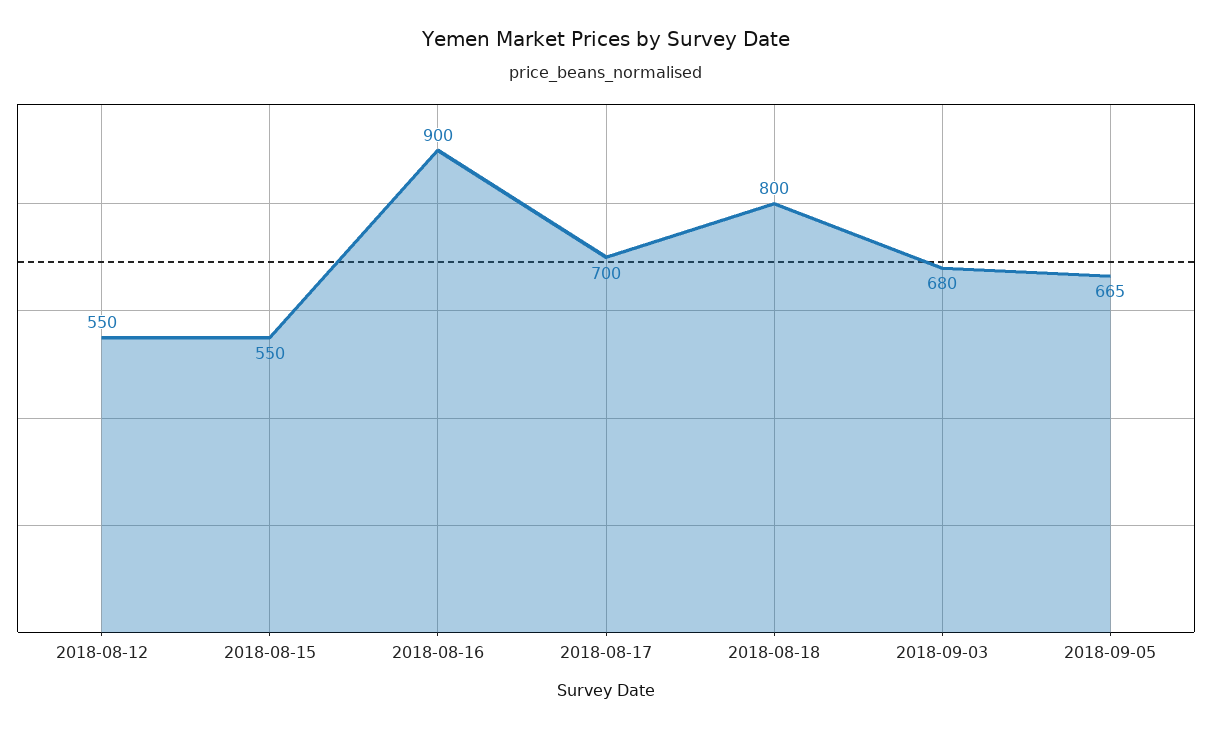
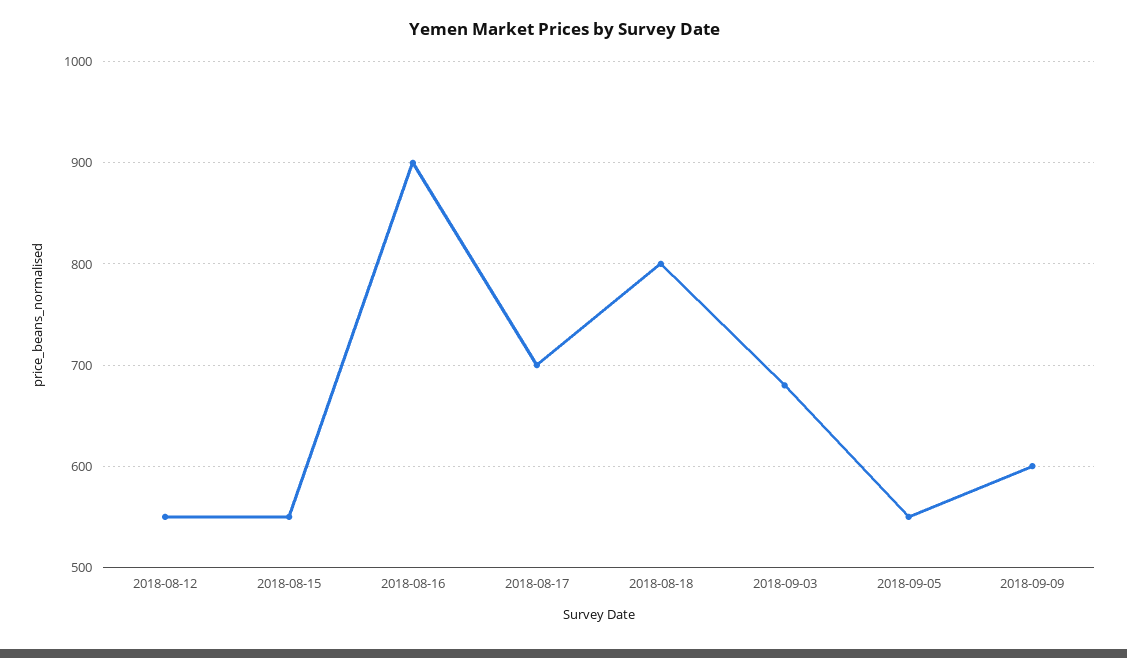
2018-09-05: 665 -> 550
2018-09-09: none -> 600

